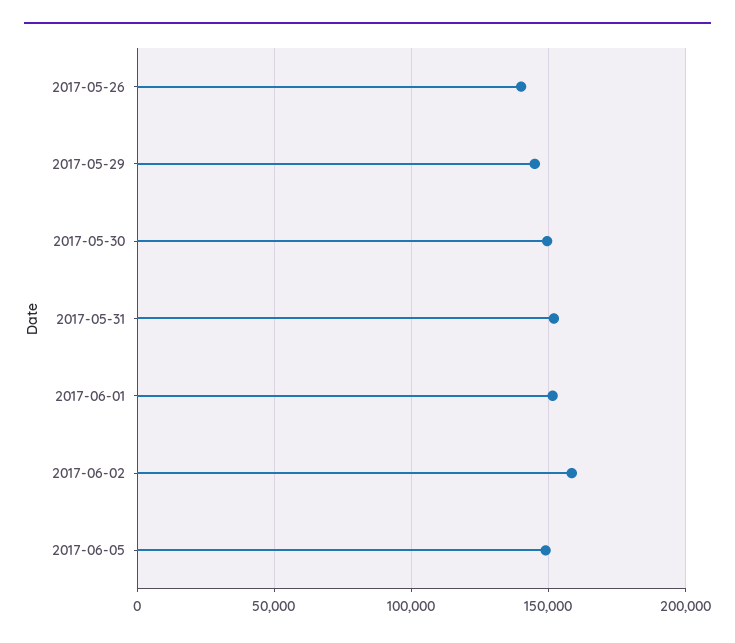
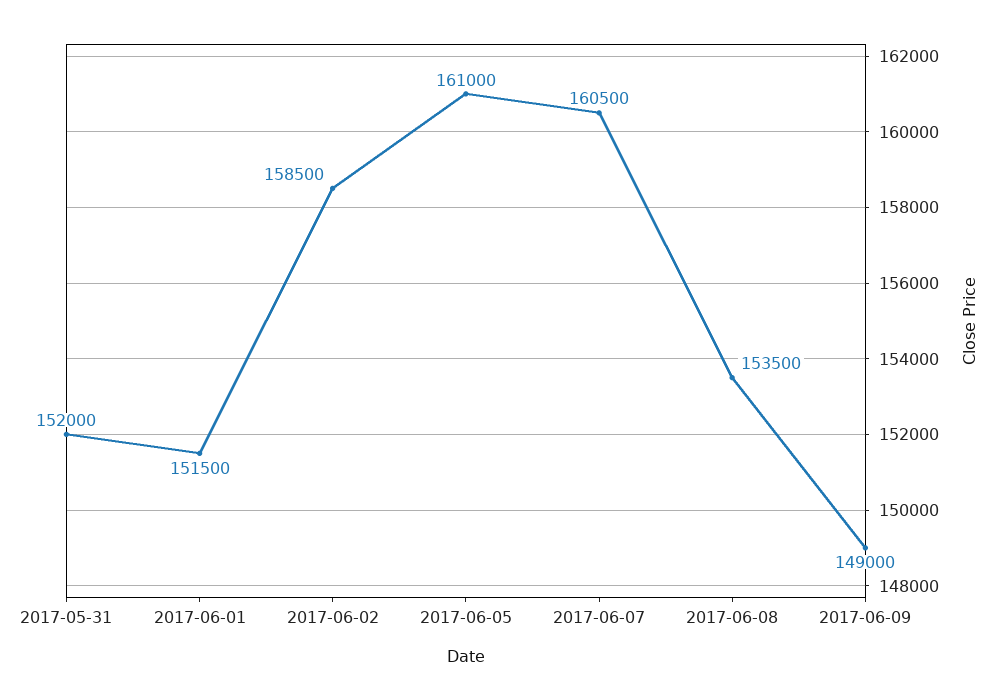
2017-05-26: 140000 -> none
2017-05-29: 145000 -> none
2017-05-30: 150000 -> none
2017-06-05: 150000 -> 161000
2017-06-07: none -> 160500
2017-06-08: none -> 153500
2017-06-09: none -> 149000

